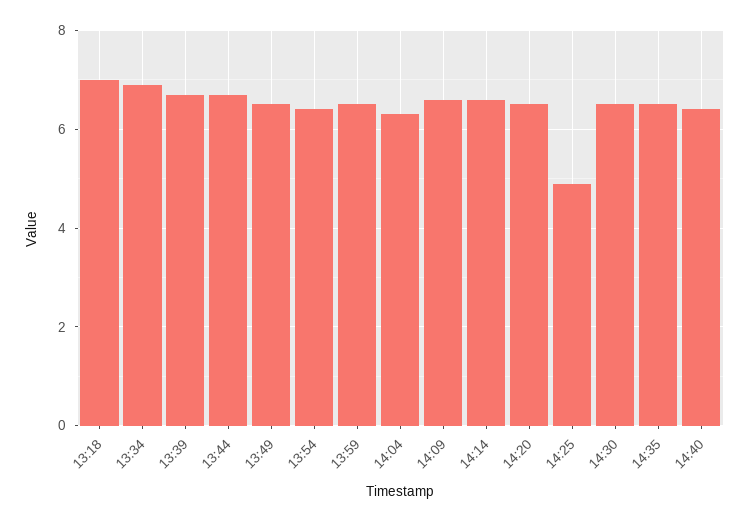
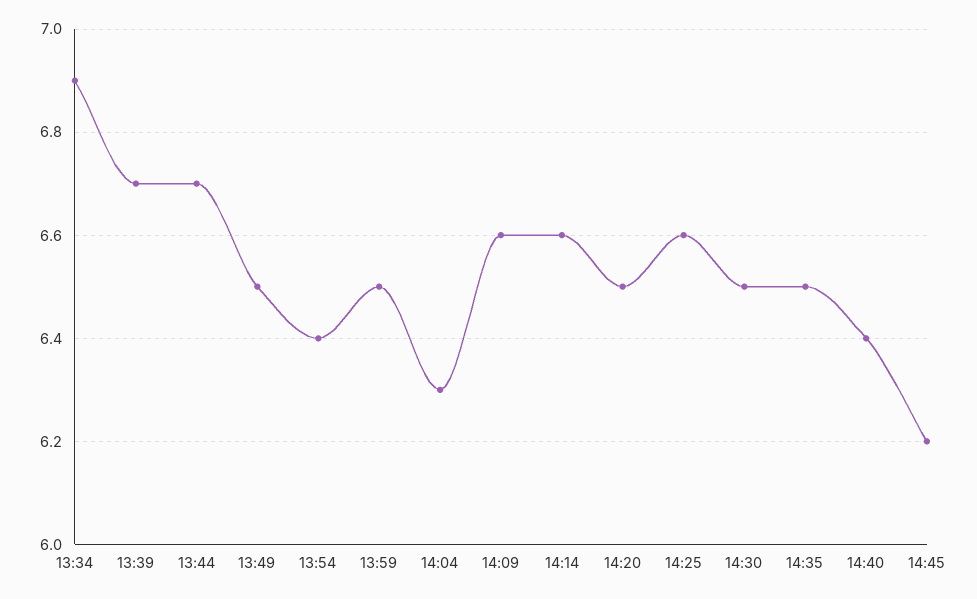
13:18: 7 -> none
14:25: 5 -> 6.6
14:45: none -> 6.2

